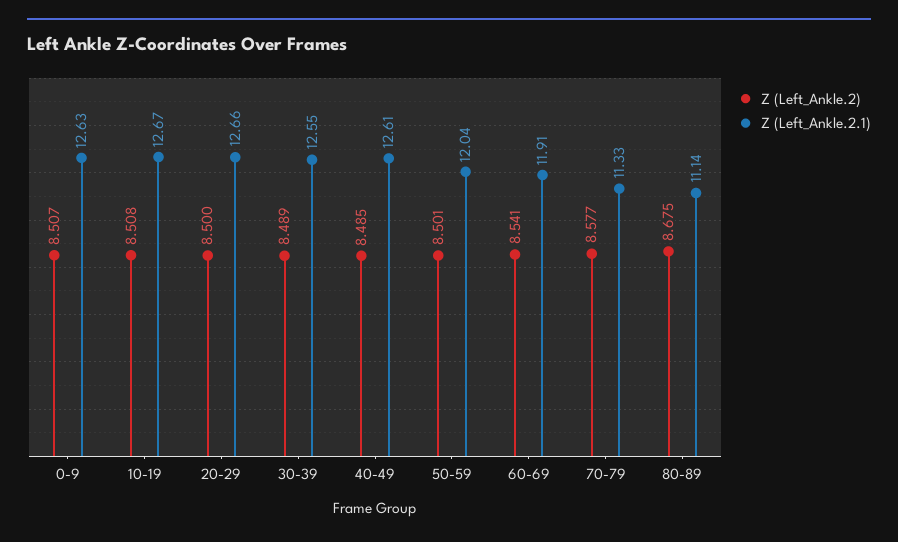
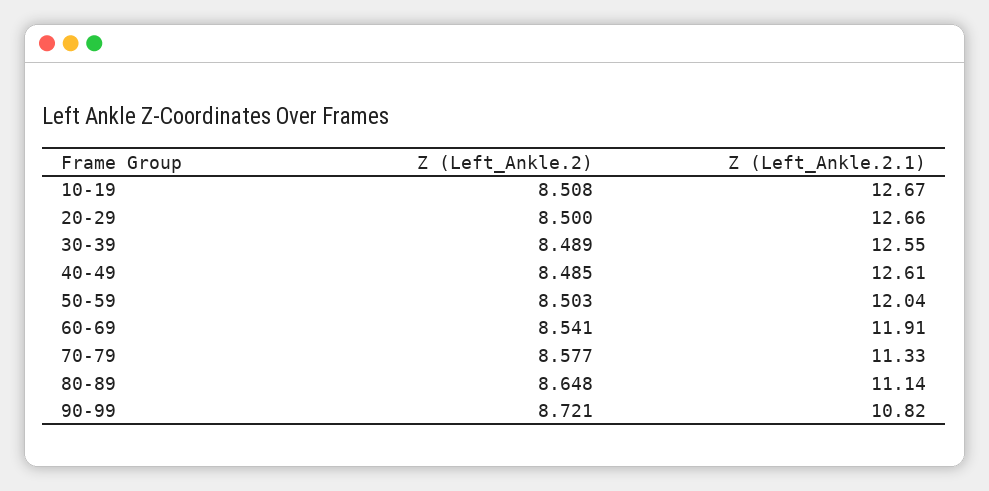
Z (Left_Ankle.2), 0-9: 8.507 -> none
Z (Left_Ankle.2.1), 0-9: 12.63 -> none
Z (Left_Ankle.2), 50-59: 8.501 -> 8.503
Z (Left_Ankle.2), 80-89: 8.675 -> 8.648
Z (Left_Ankle.2), 90-99: none -> 8.721
Z (Left_Ankle.2.1), 90-99: none -> 10.82

